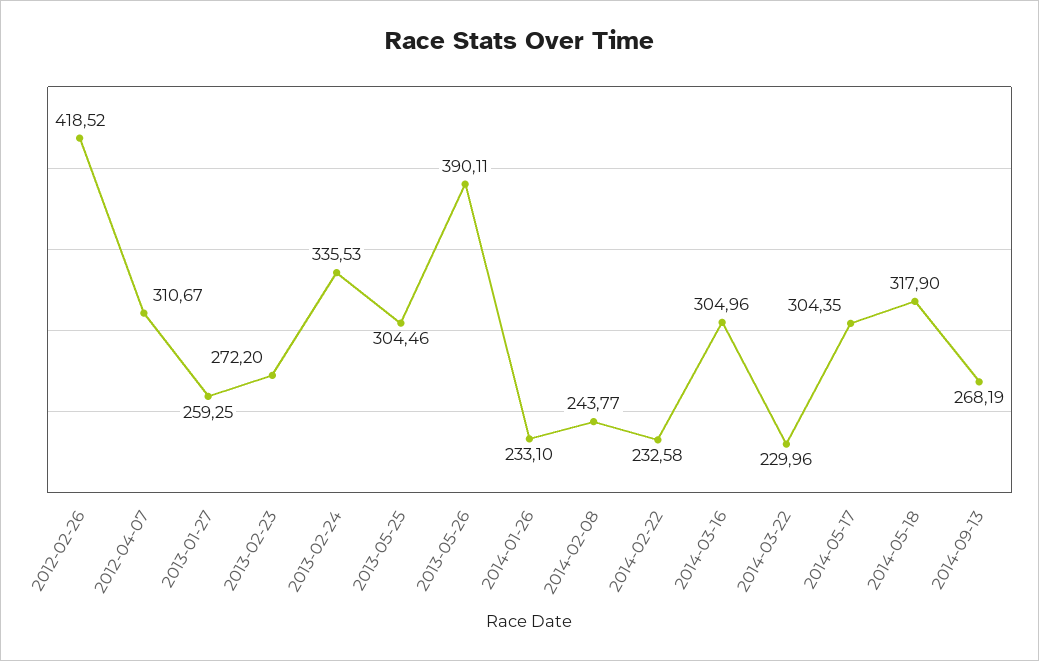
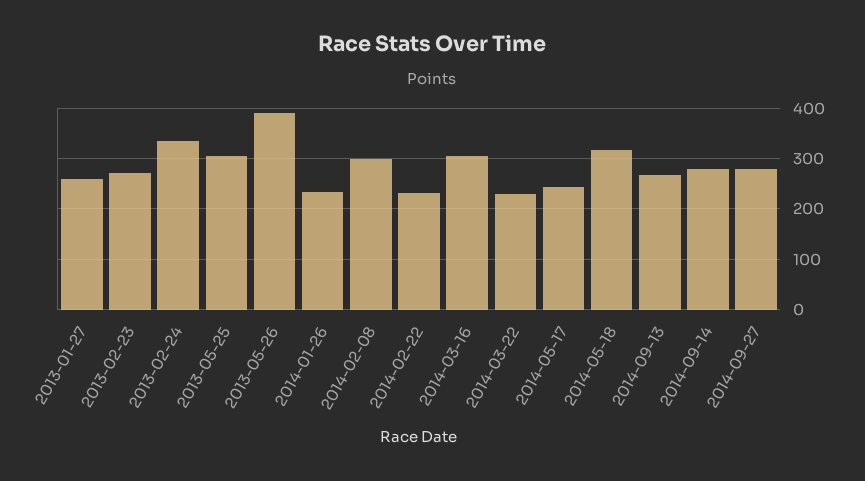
2012-02-26: 418.52 -> none
2012-04-07: 310.67 -> none
2014-02-08: 243.77 -> 300
2014-05-17: 304.35 -> 240
2014-09-14: none -> 280
2014-09-27: none -> 280

